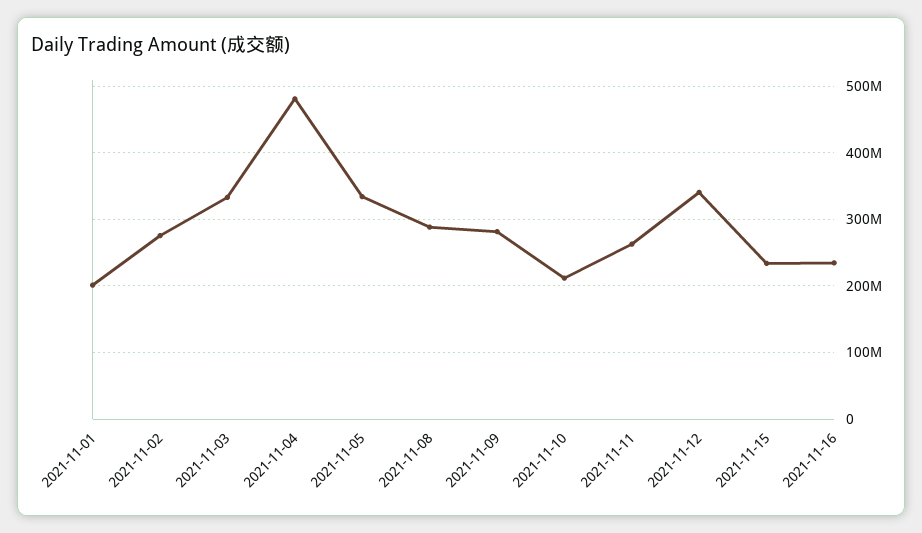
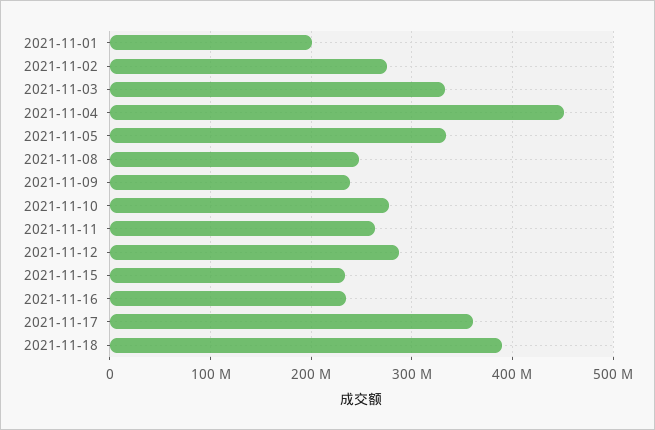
2021-11-04: 480000000 -> 450000000
2021-11-08: 290000000 -> 250000000
2021-11-09: 280000000 -> 240000000
2021-11-10: 210000000 -> 280000000
2021-11-12: 340000000 -> 290000000
2021-11-17: none -> 360000000
2021-11-18: none -> 390000000

